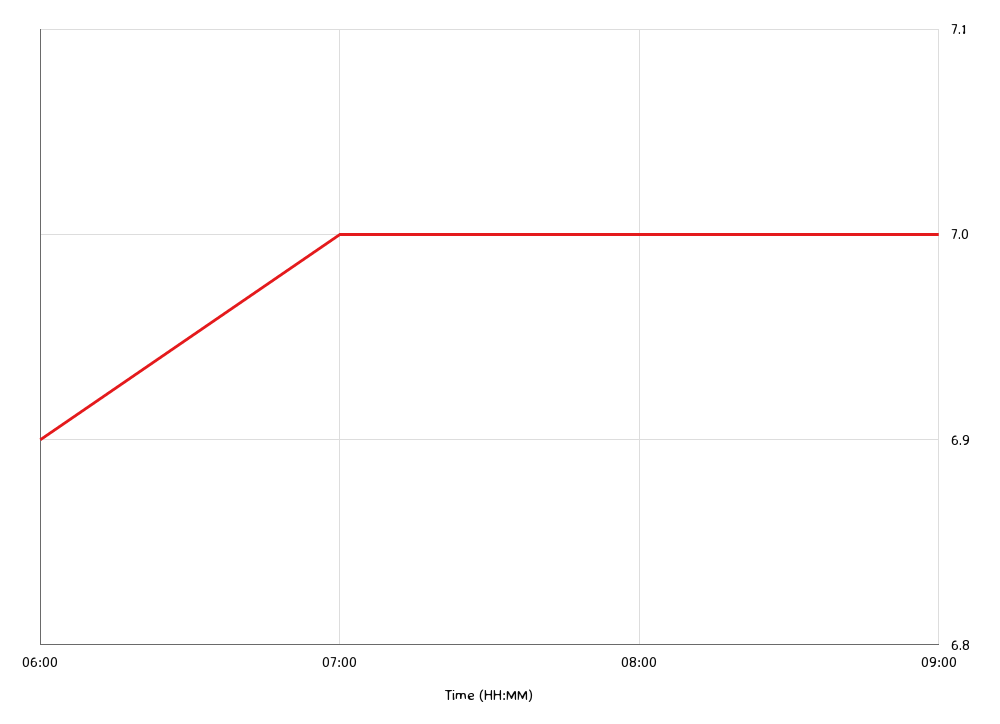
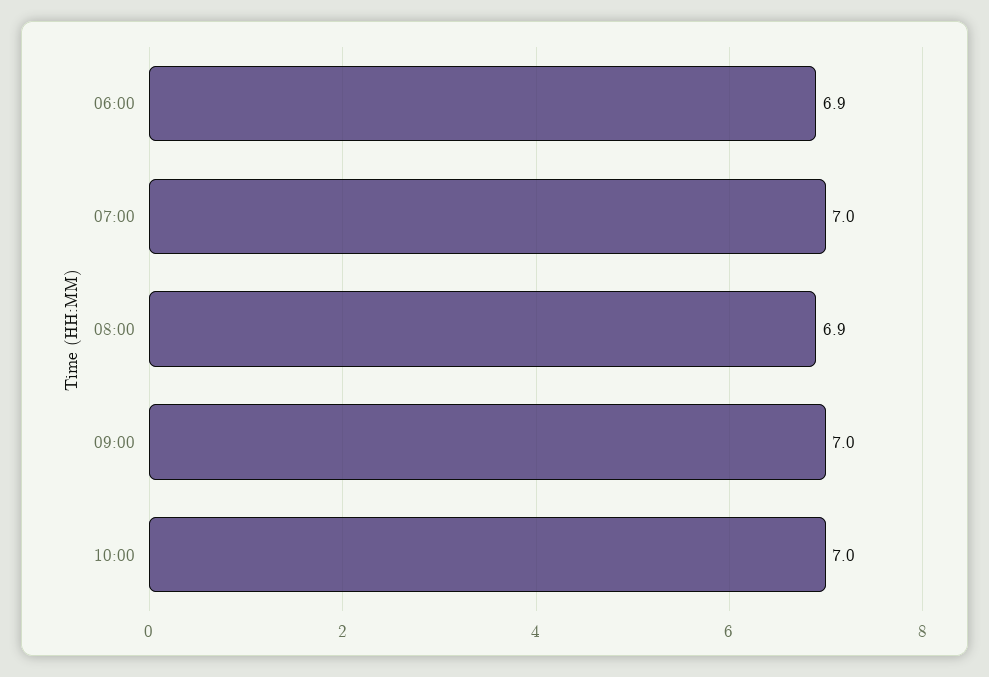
08:00: 7 -> 6.9
10:00: none -> 7

